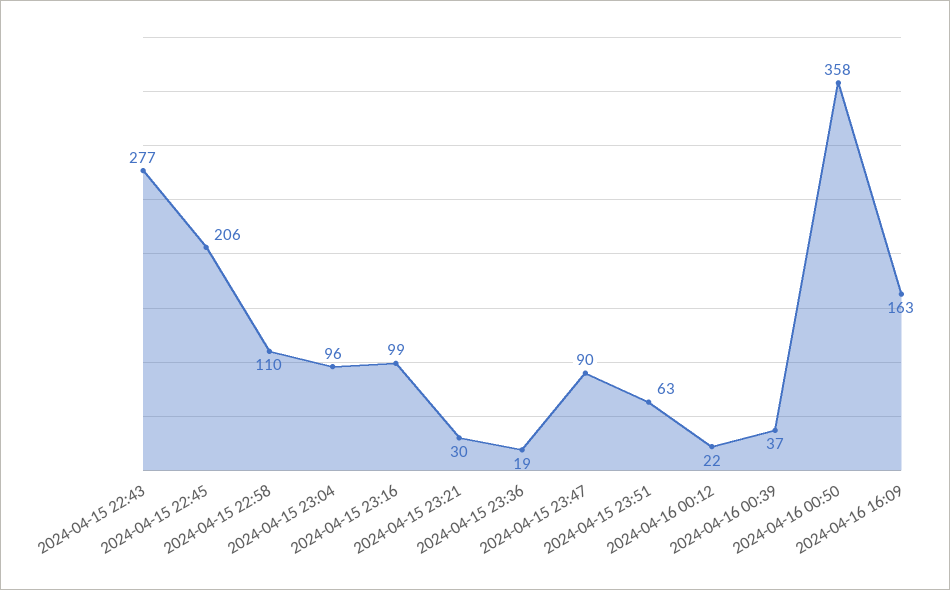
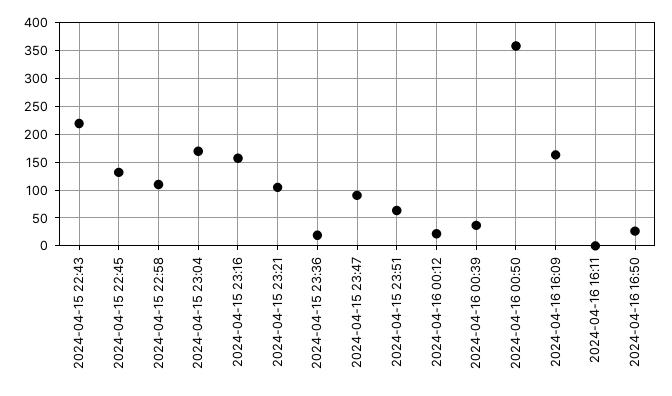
2024-04-15 22:43: 277 -> 225
2024-04-15 22:45: 206 -> 125
2024-04-15 23:04: 96 -> 175
2024-04-15 23:16: 99 -> 150
2024-04-15 23:21: 30 -> 100
2024-04-16 16:11: none -> 0
2024-04-16 16:50: none -> 25

